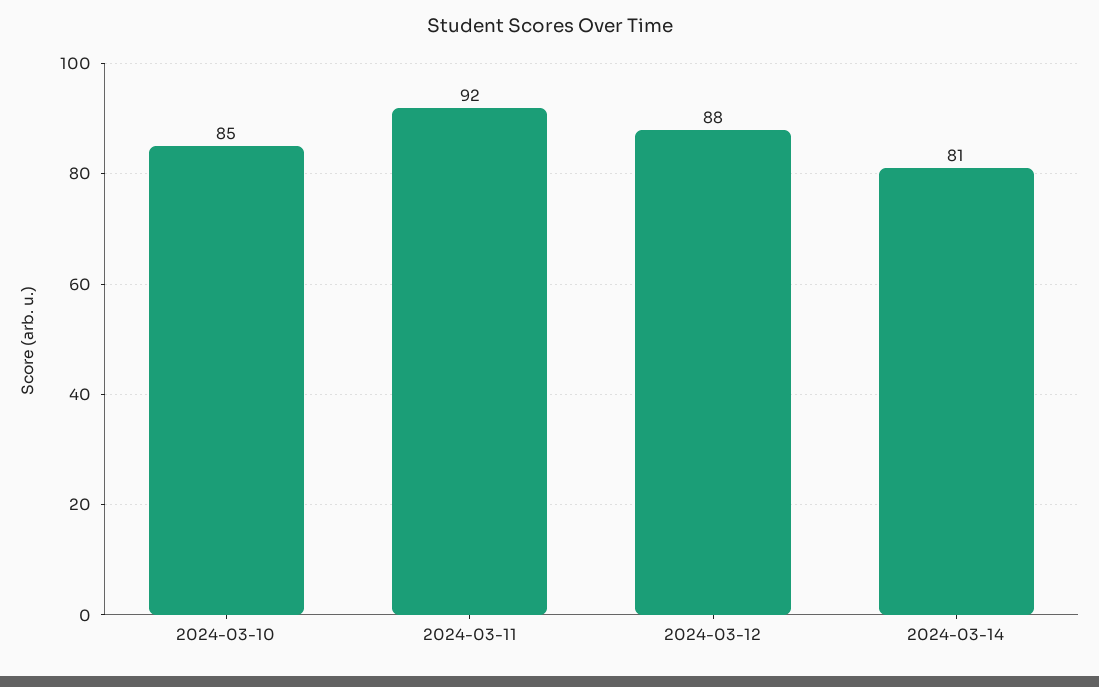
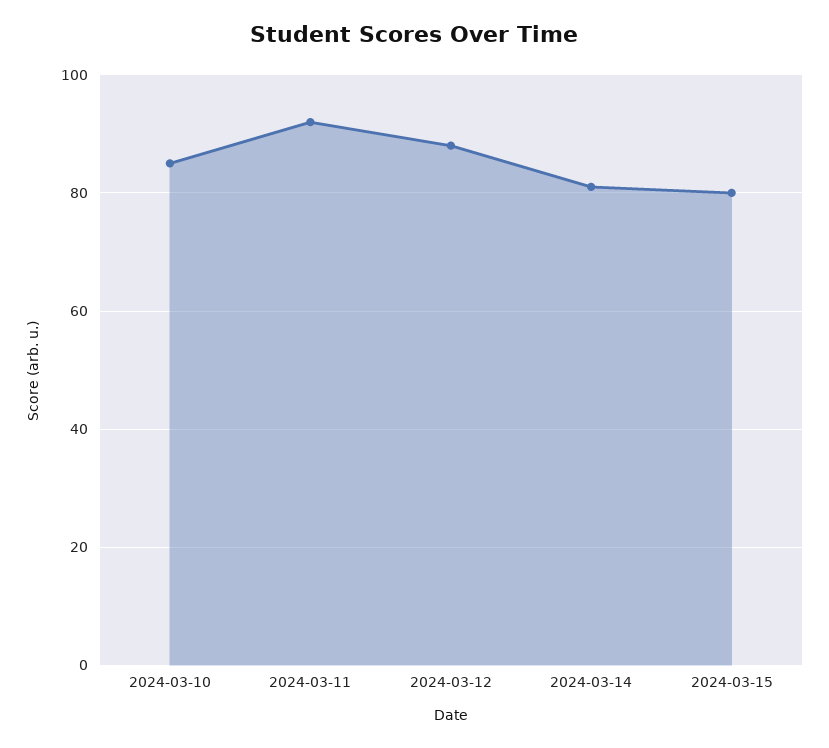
2024-03-15: none -> 80

